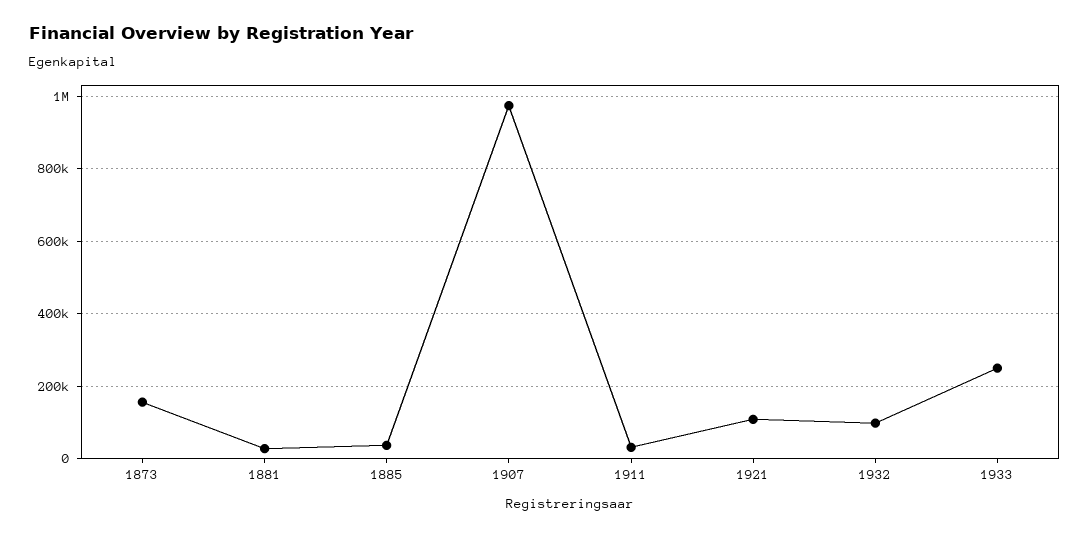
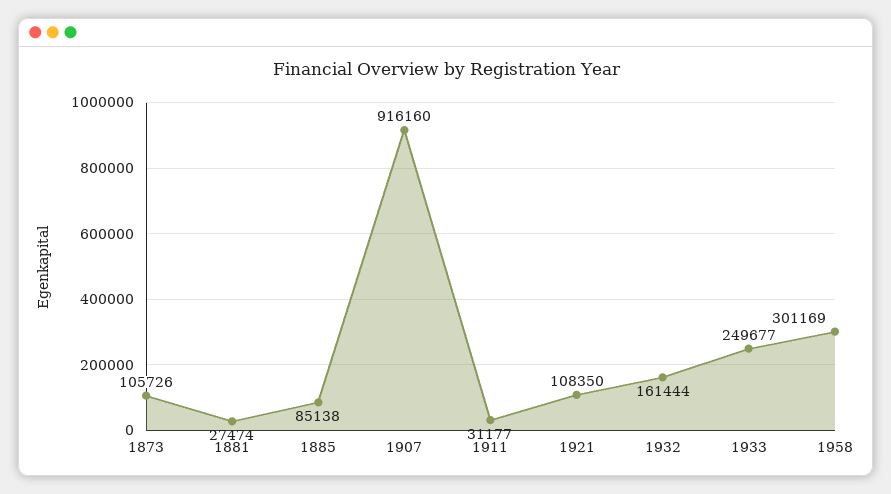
1873: 160000 -> 105726
1885: 40000 -> 85138
1907: 980000 -> 916160
1932: 100000 -> 161444
1958: none -> 301169

